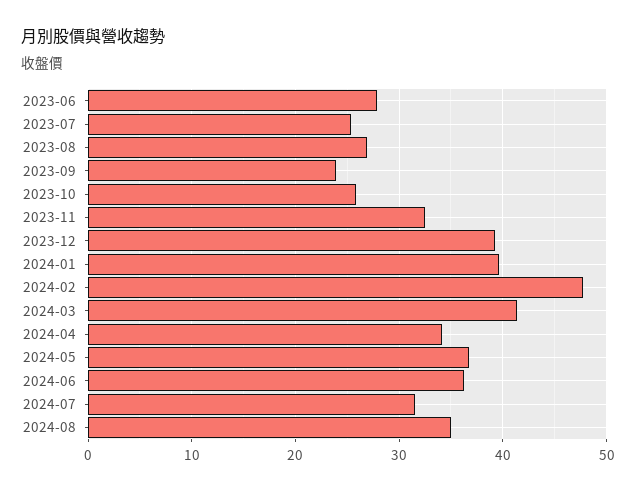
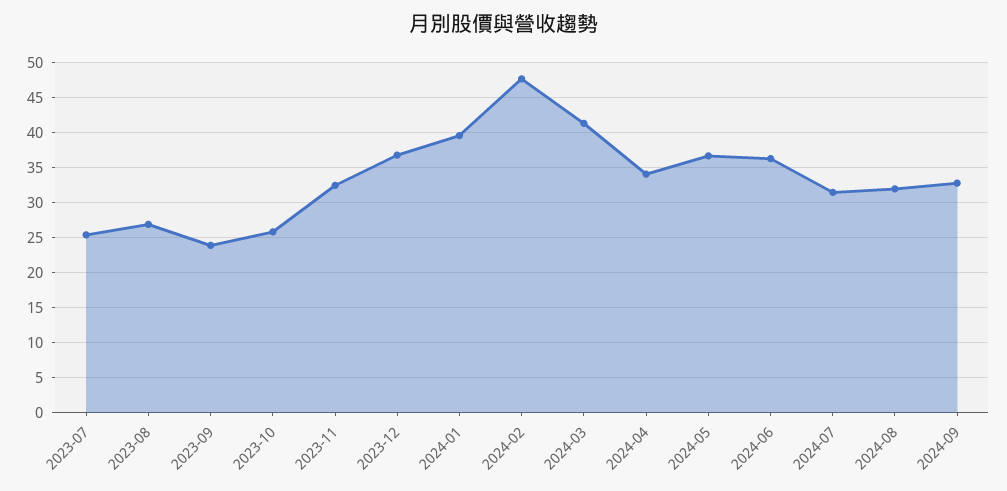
2023-06: 28 -> none
2023-12: 39 -> 37
2024-08: 35 -> 32
2024-09: none -> 33

